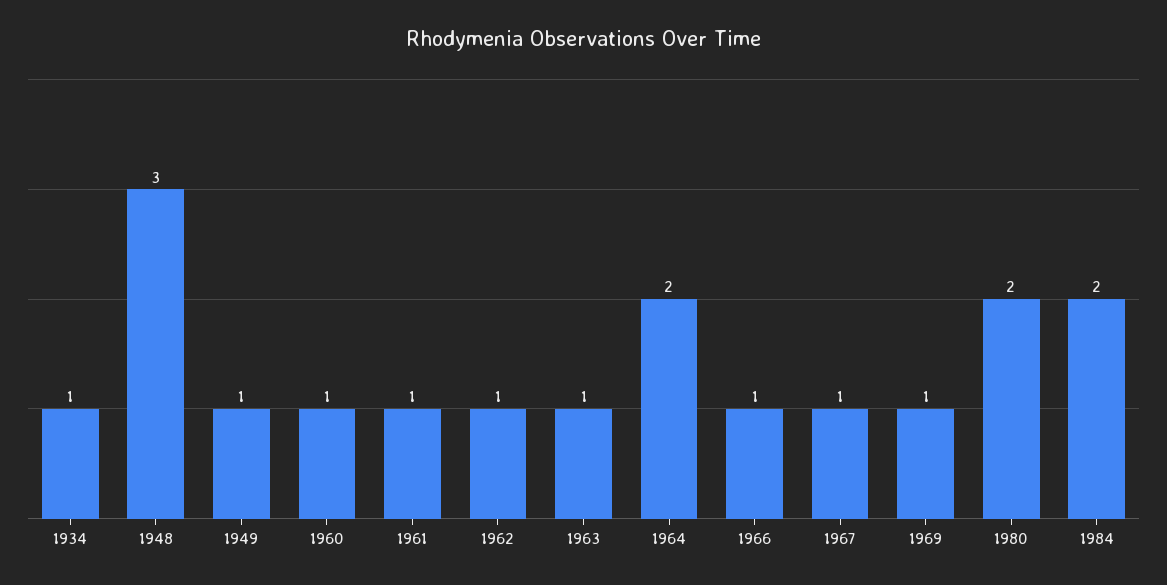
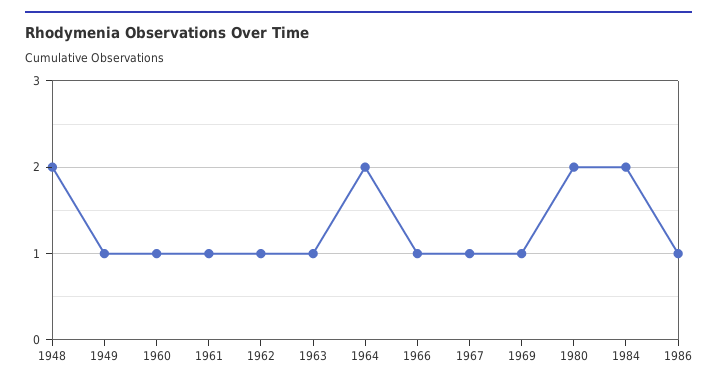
1934: 1 -> none
1948: 3 -> 2
1986: none -> 1

